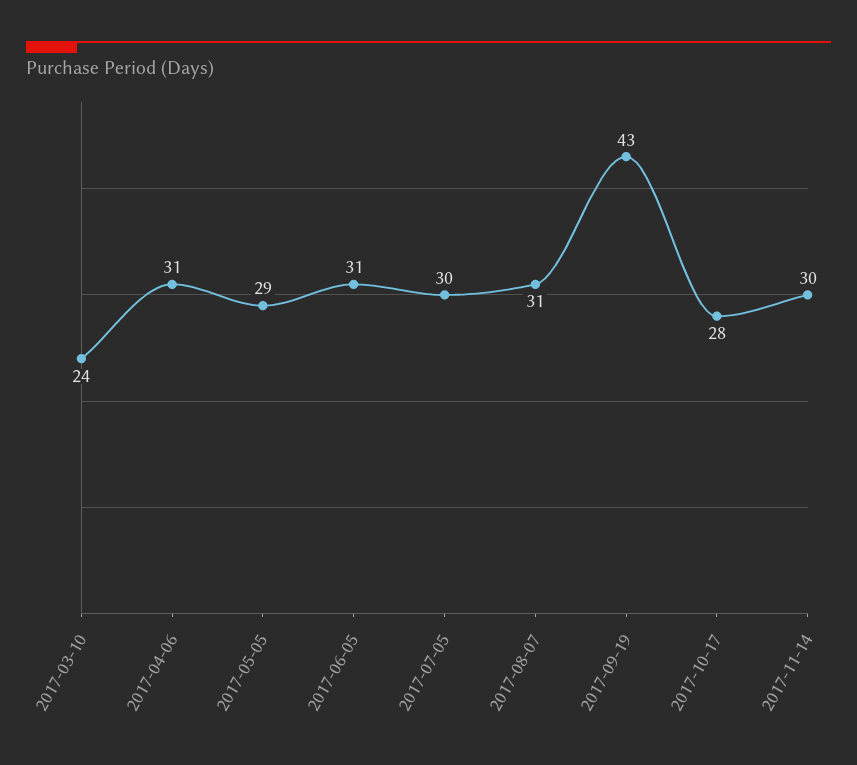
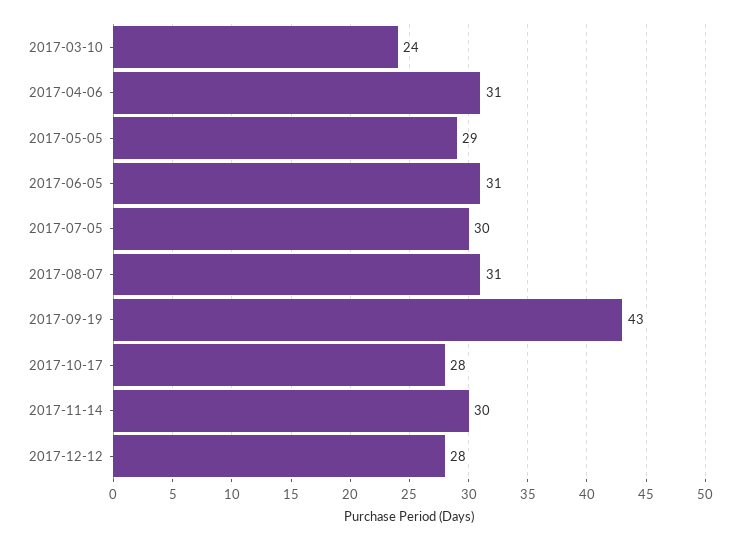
2017-12-12: none -> 28

